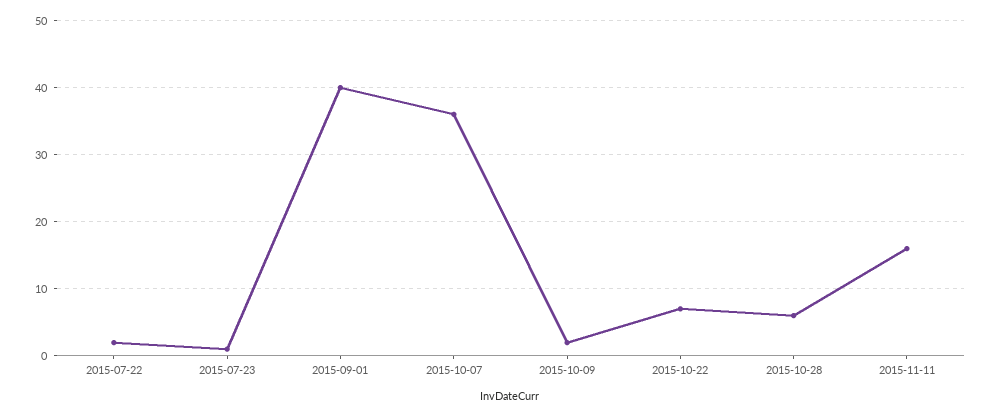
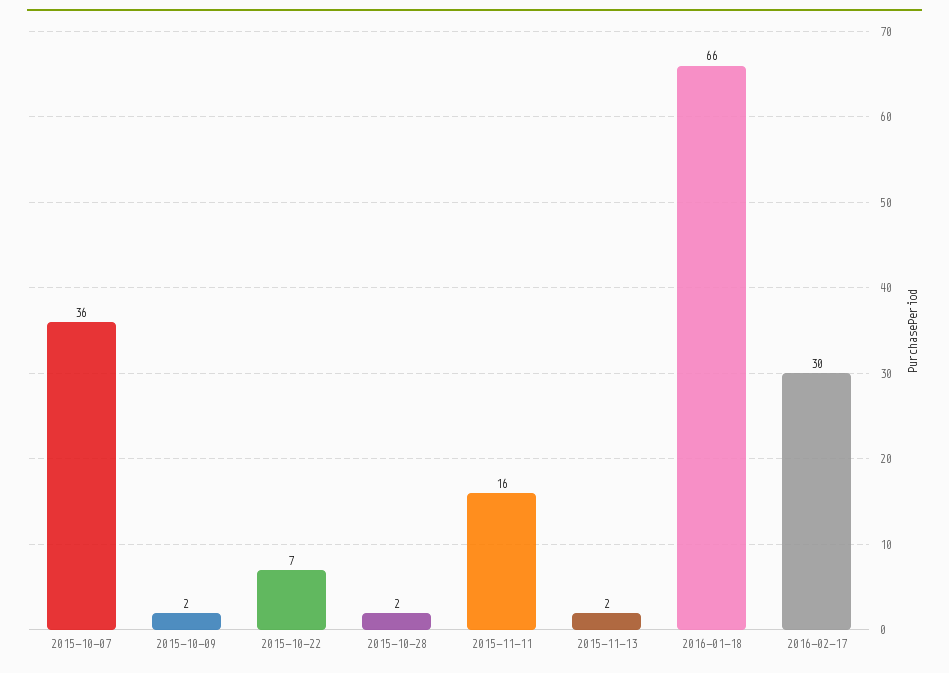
2015-07-22: 2 -> none
2015-07-23: 1 -> none
2015-09-01: 40 -> none
2015-10-28: 6 -> 2
2015-11-13: none -> 2
2016-01-18: none -> 66
2016-02-17: none -> 30

